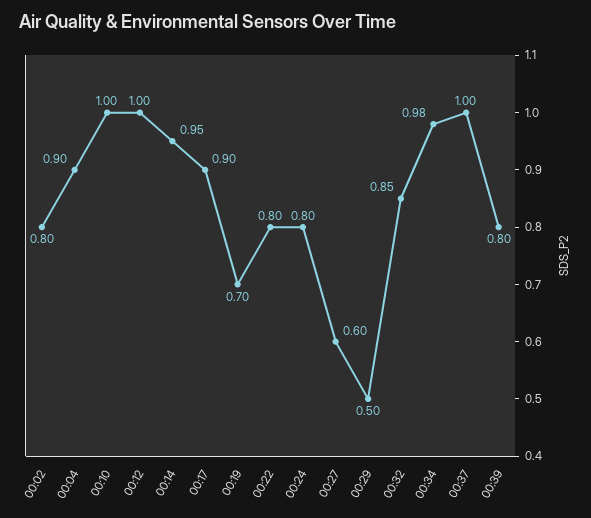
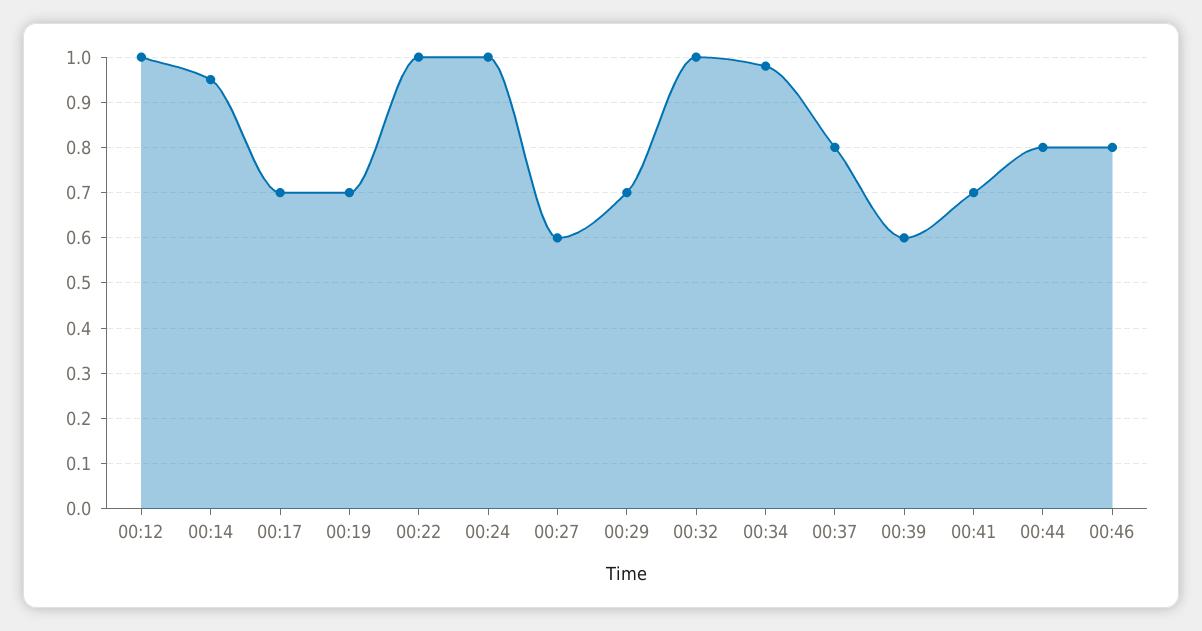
00:02: 0.8 -> none
00:04: 0.9 -> none
00:10: 1 -> none
00:17: 0.9 -> 0.7
00:22: 0.8 -> 1
00:24: 0.8 -> 1
00:29: 0.5 -> 0.7
00:32: 0.85 -> 1
00:37: 1 -> 0.8
00:39: 0.8 -> 0.6
00:41: none -> 0.7
00:44: none -> 0.8
00:46: none -> 0.8

